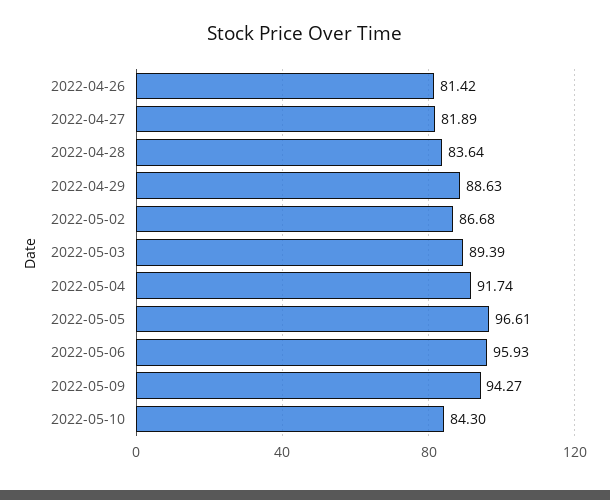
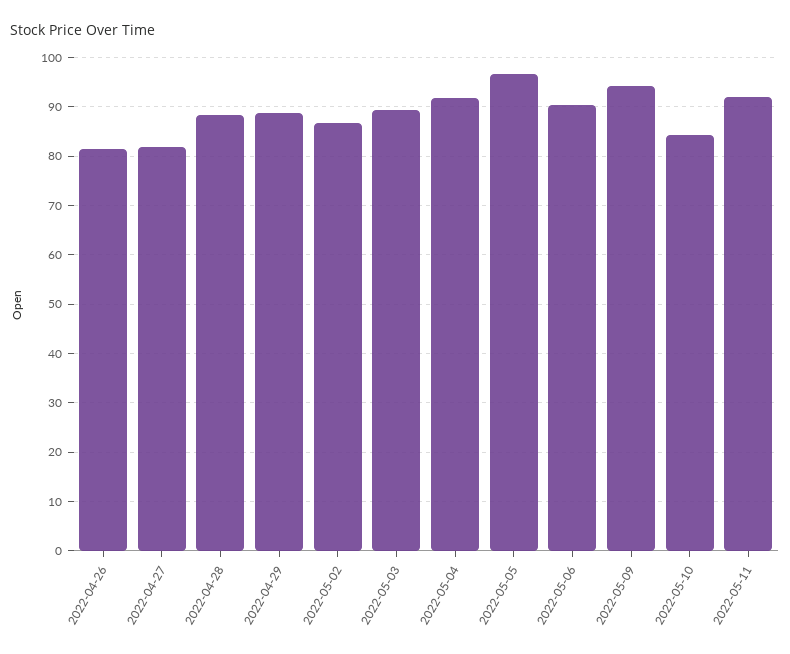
2022-04-28: 83.64 -> 88
2022-05-06: 95.93 -> 90
2022-05-11: none -> 92

